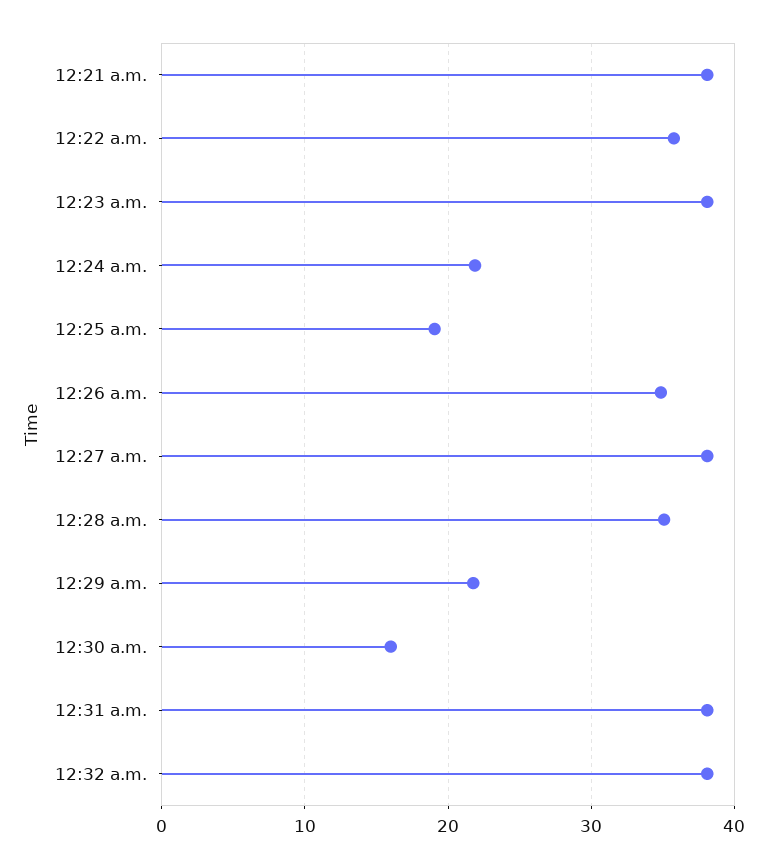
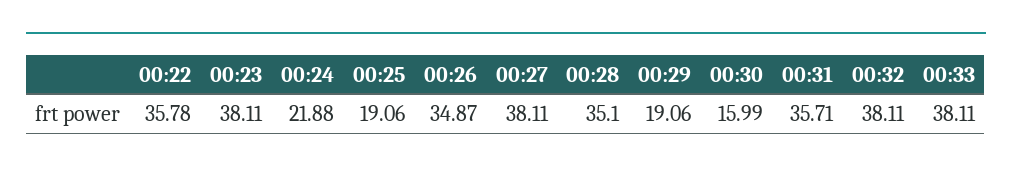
12:21 a.m.: 38 -> none
12:29 a.m.: 22 -> 19.06
12:31 a.m.: 38 -> 35.71
00:33: none -> 38.11

